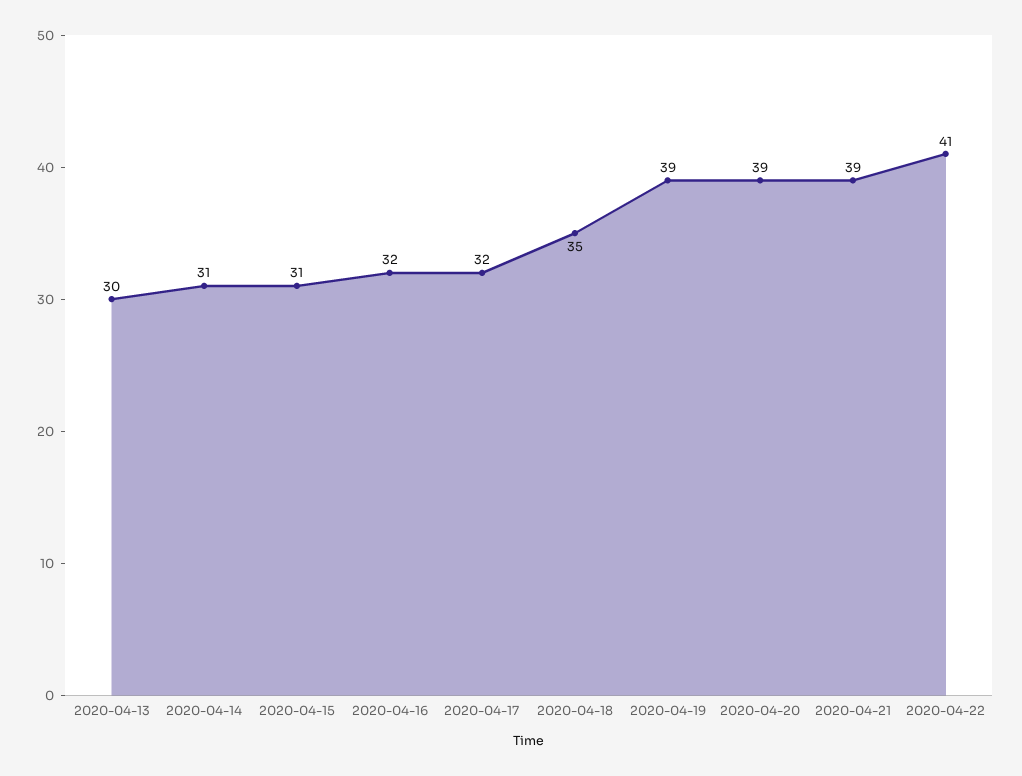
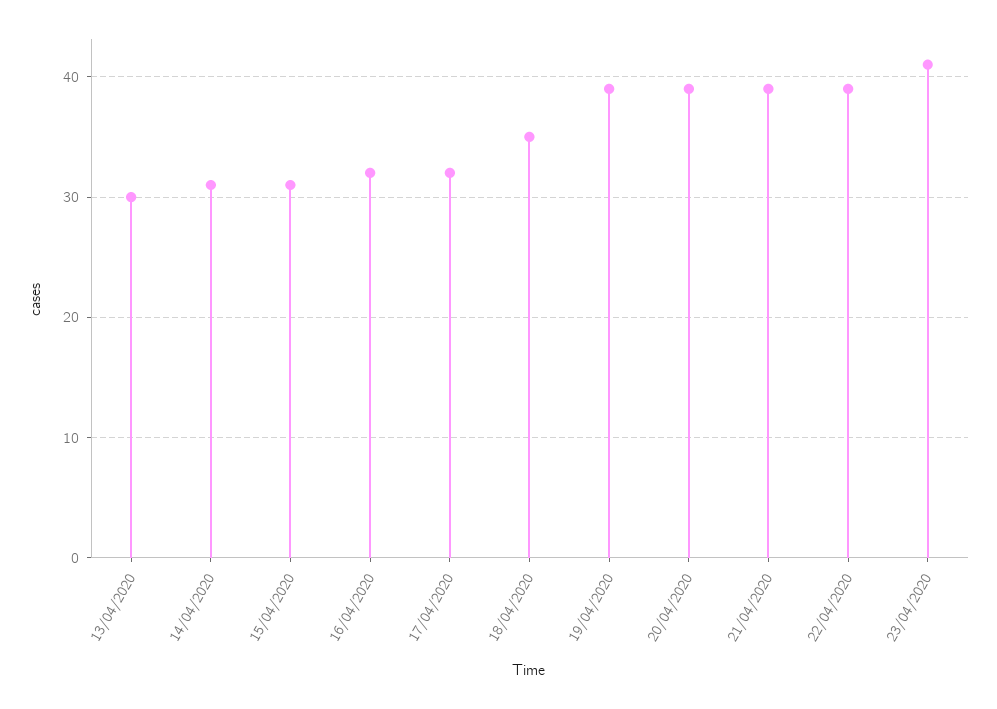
2020-04-22: 41 -> 39
23/04/2020: none -> 41

